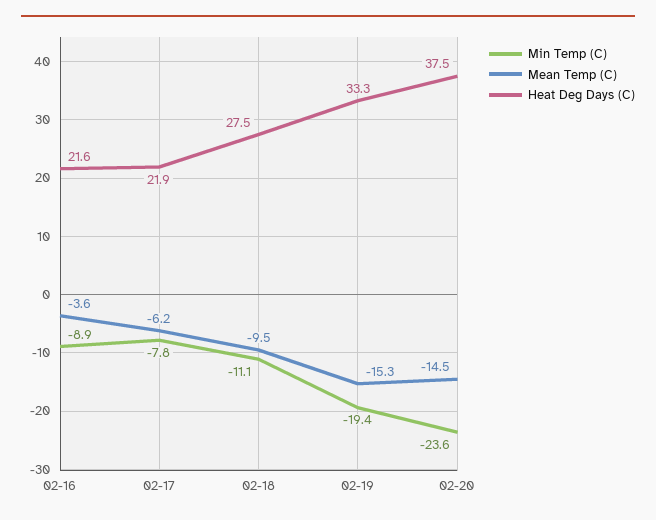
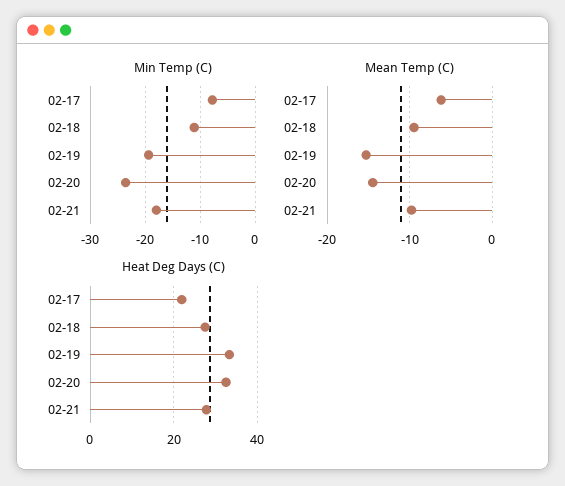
Min Temp (C), 02-16: -8.9 -> none
Mean Temp (C), 02-16: -3.6 -> none
Heat Deg Days (C), 02-16: 21.6 -> none
Heat Deg Days (C), 02-20: 37.5 -> 32
Min Temp (C), 02-21: none -> -18
Mean Temp (C), 02-21: none -> -10
Heat Deg Days (C), 02-21: none -> 28

